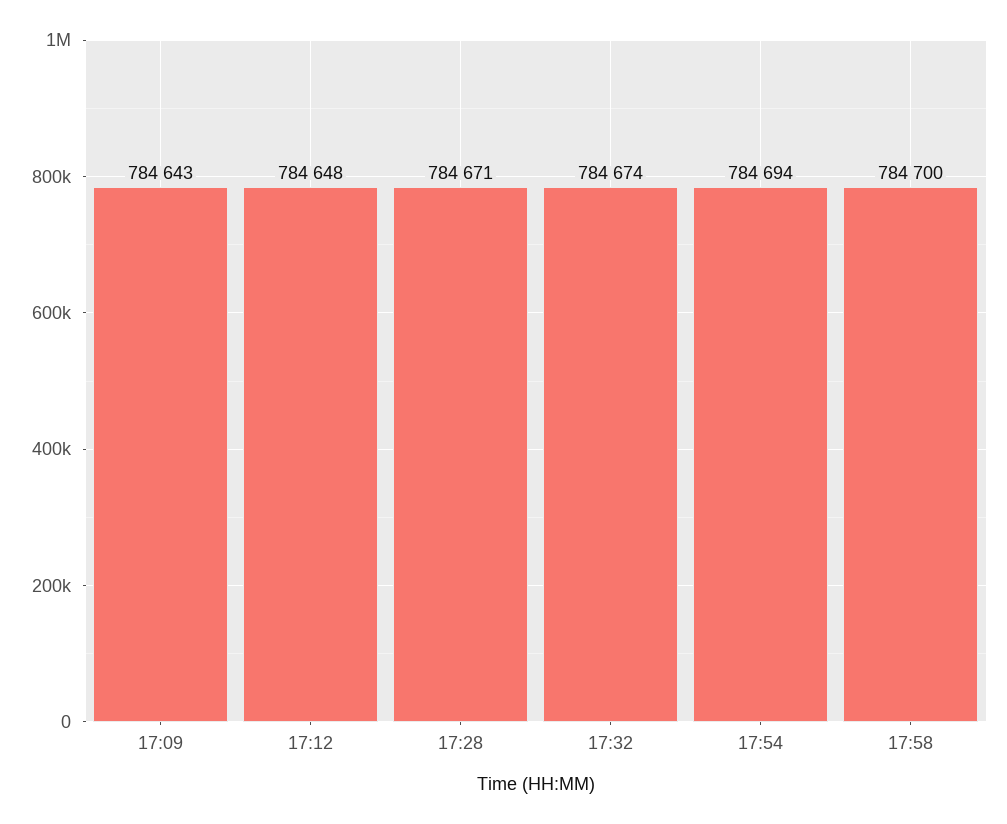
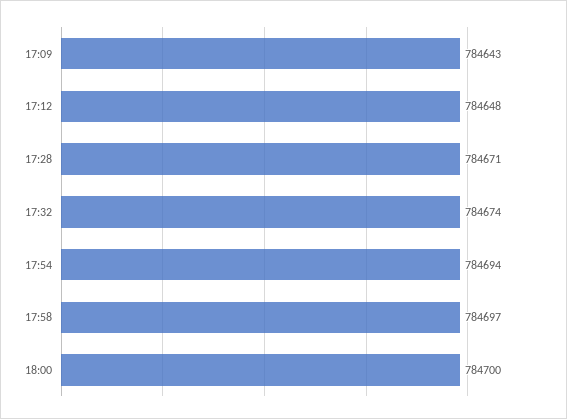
17:58: 784700 -> 784697
18:00: none -> 784700

